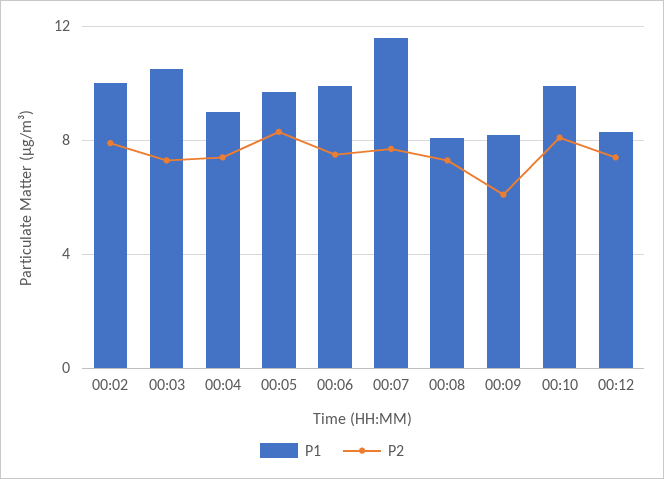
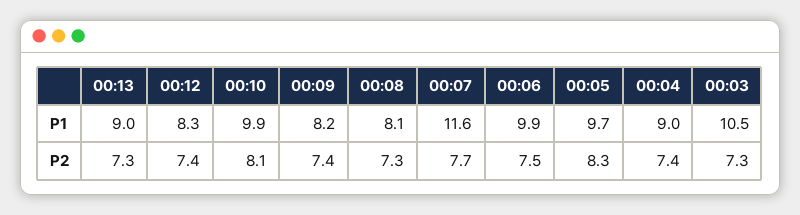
P1, 00:02: 10 -> none
P2, 00:02: 8 -> none
P2, 00:09: 6 -> 7.4
P1, 00:13: none -> 9
P2, 00:13: none -> 7.3

